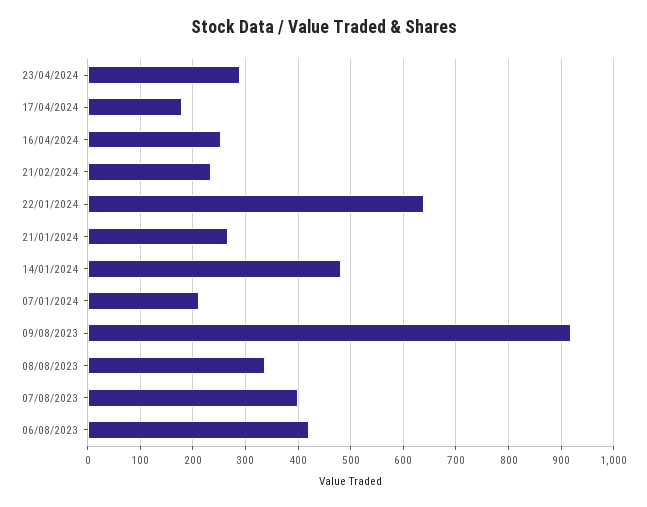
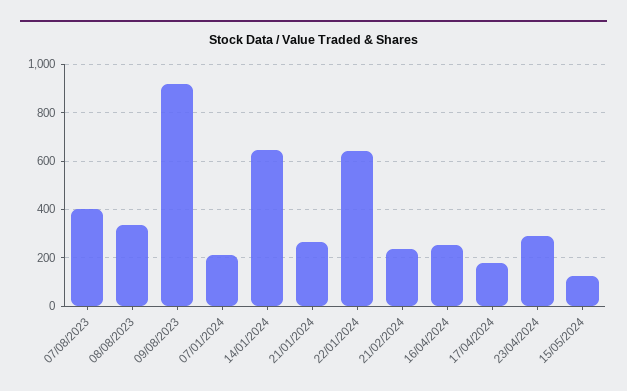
14/01/2024: 480 -> 650
06/08/2023: 420 -> none
15/05/2024: none -> 125

